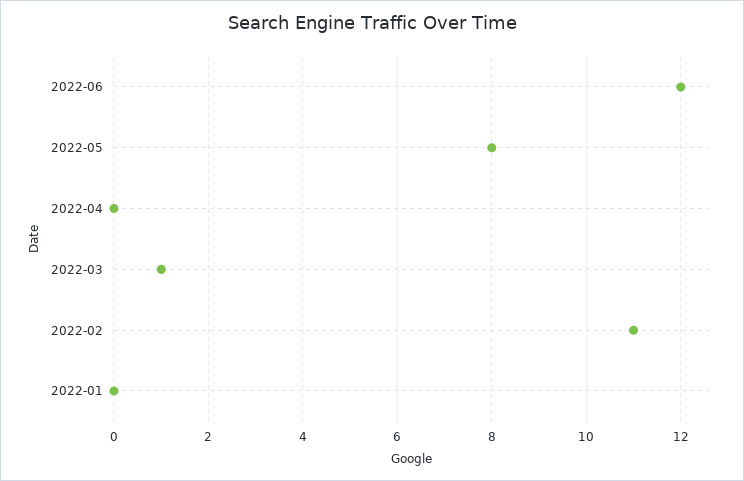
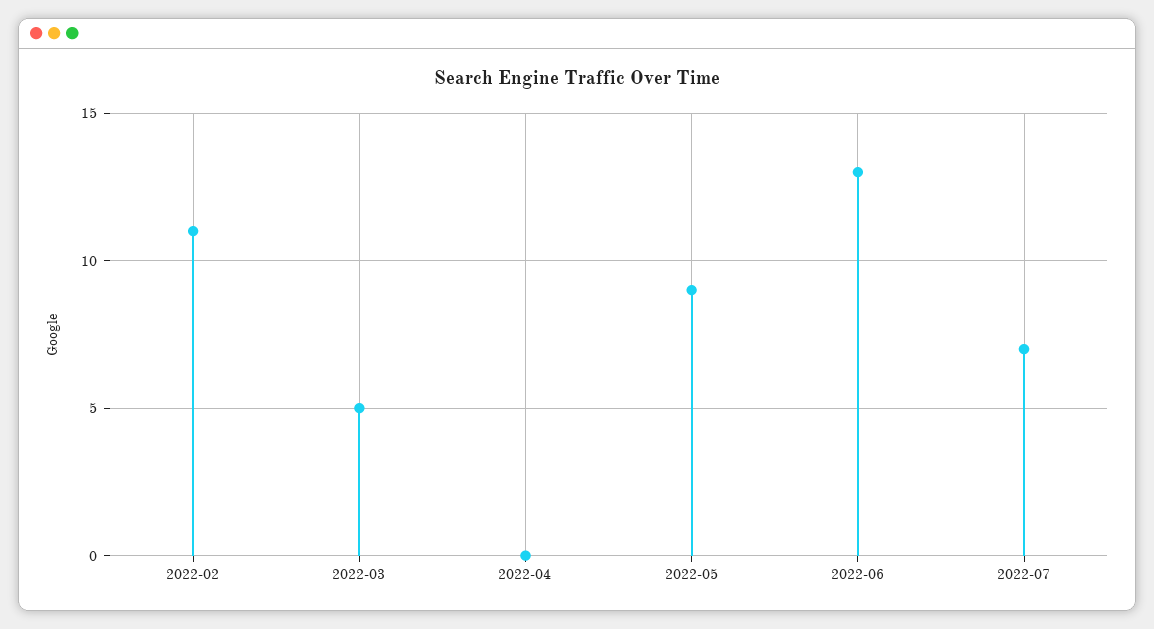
2022-06: 12 -> 13
2022-05: 8 -> 9
2022-03: 1 -> 5
2022-01: 0 -> none
2022-07: none -> 7

